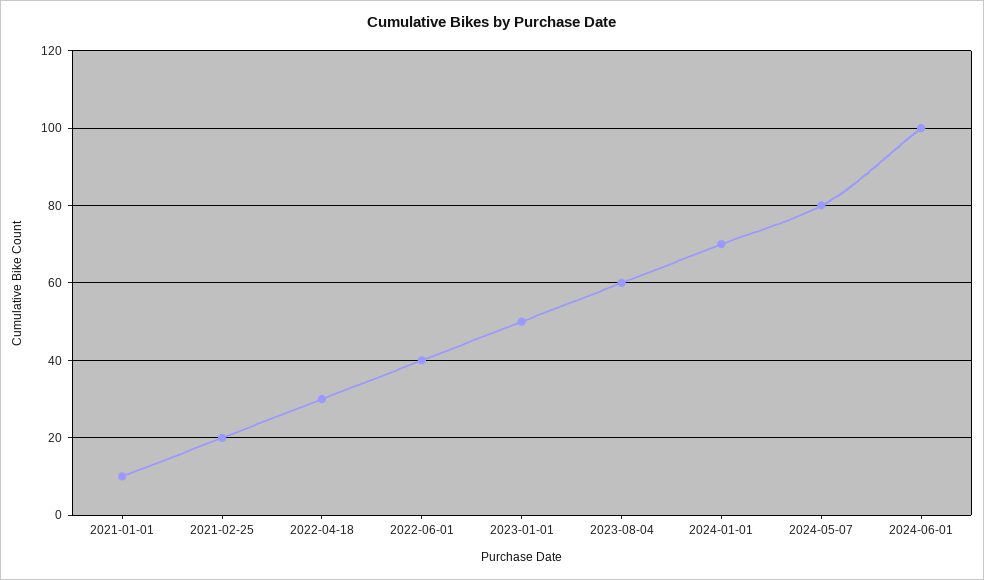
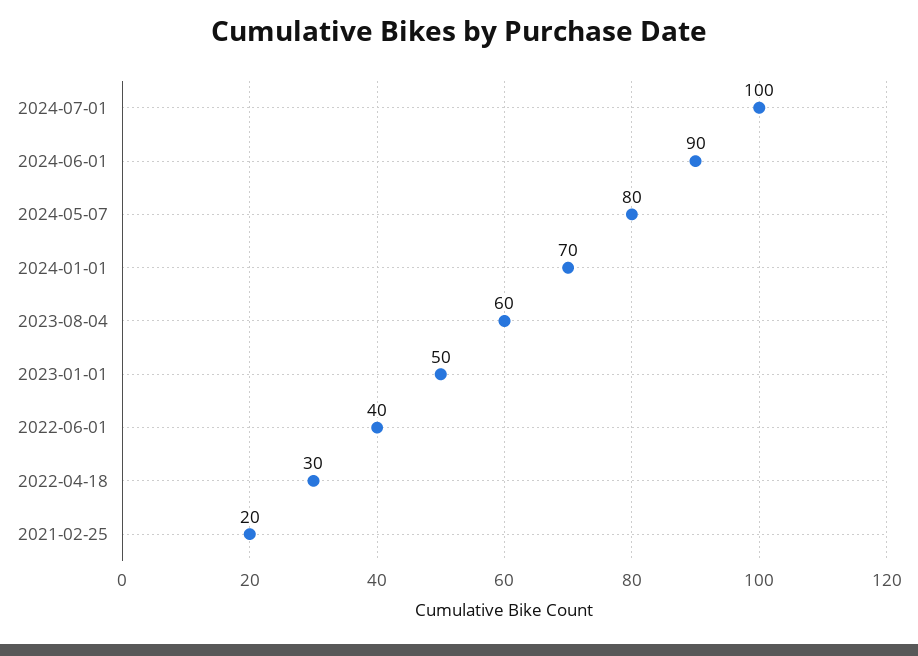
2021-01-01: 10 -> none
2024-06-01: 100 -> 90
2024-07-01: none -> 100

